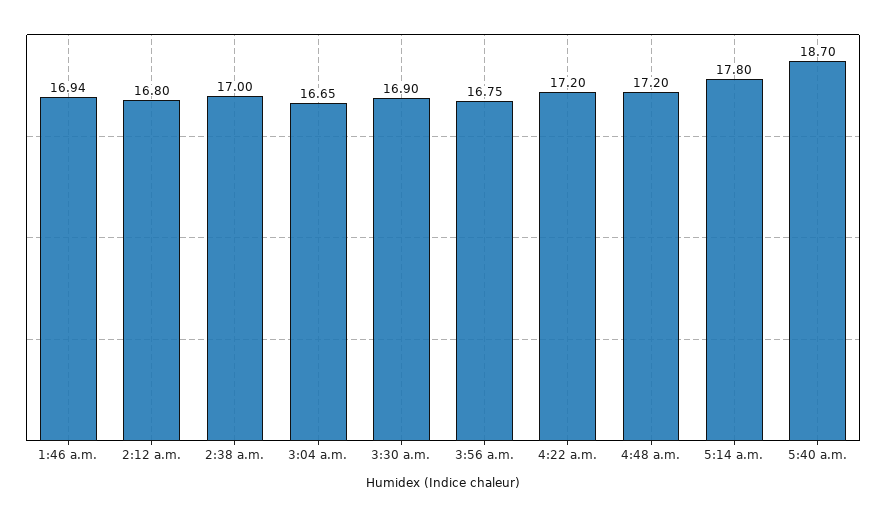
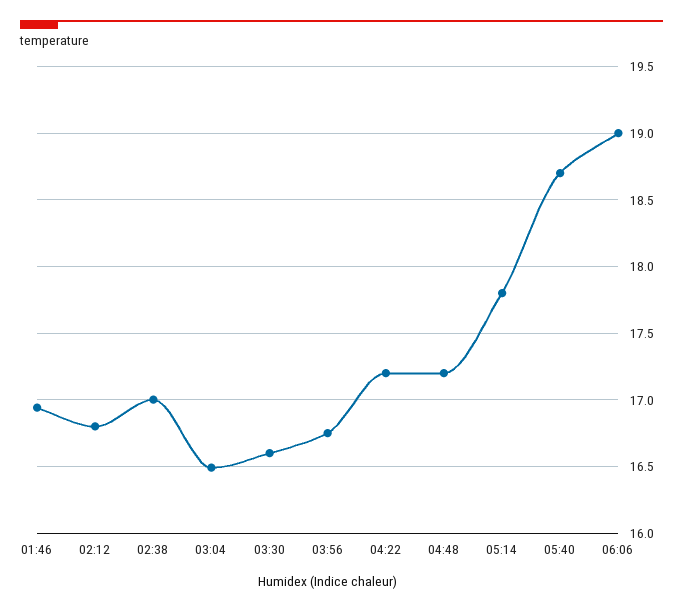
3:04 a.m.: 16.65 -> 16.5
3:30 a.m.: 16.9 -> 16.6
06:06: none -> 19

